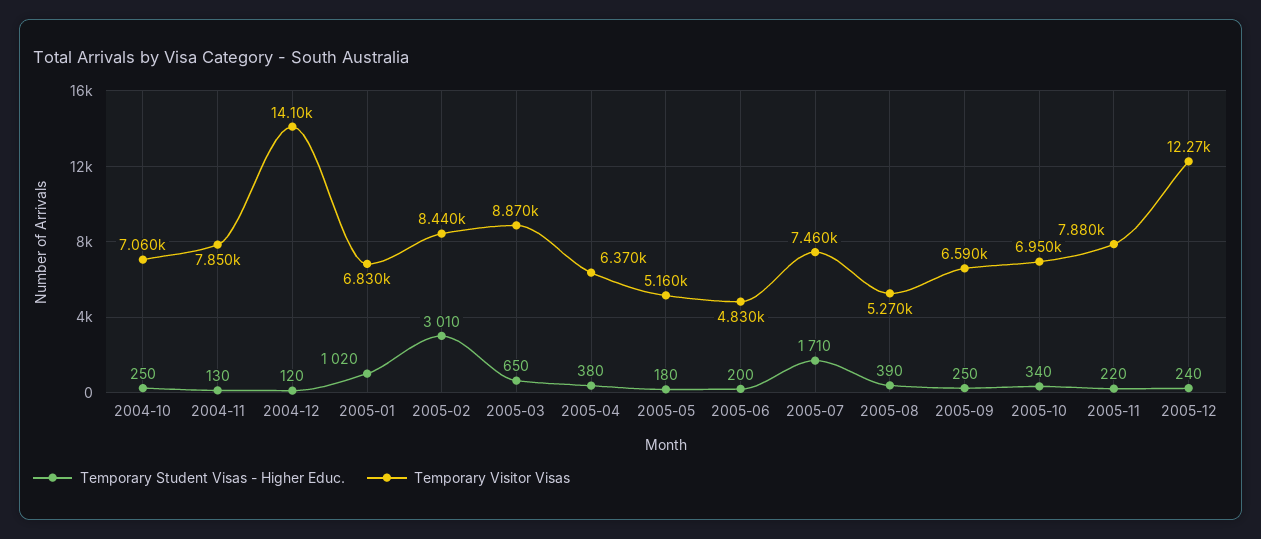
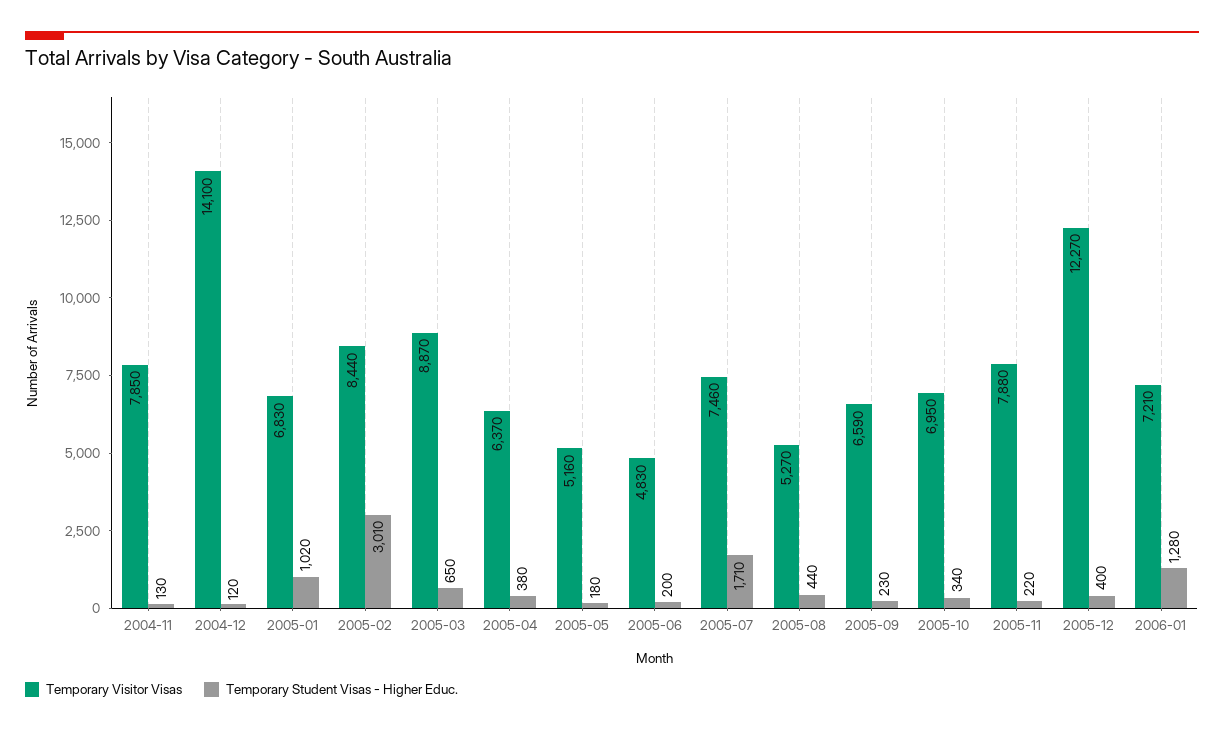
Temporary Student Visas - Higher Educ., 2004-10: 250 -> none
Temporary Visitor Visas, 2004-10: 7060 -> none
Temporary Student Visas - Higher Educ., 2005-08: 390 -> 440
Temporary Student Visas - Higher Educ., 2005-09: 250 -> 230
Temporary Student Visas - Higher Educ., 2005-12: 240 -> 400
Temporary Visitor Visas, 2006-01: none -> 7210
Temporary Student Visas - Higher Educ., 2006-01: none -> 1280

